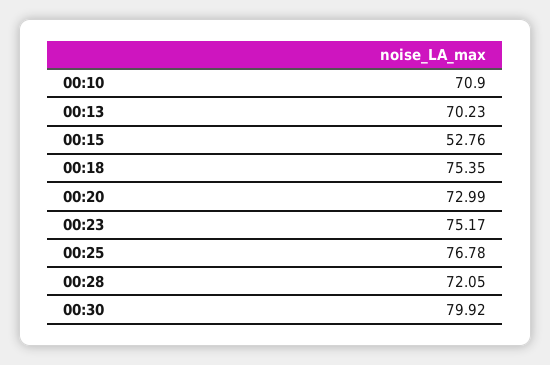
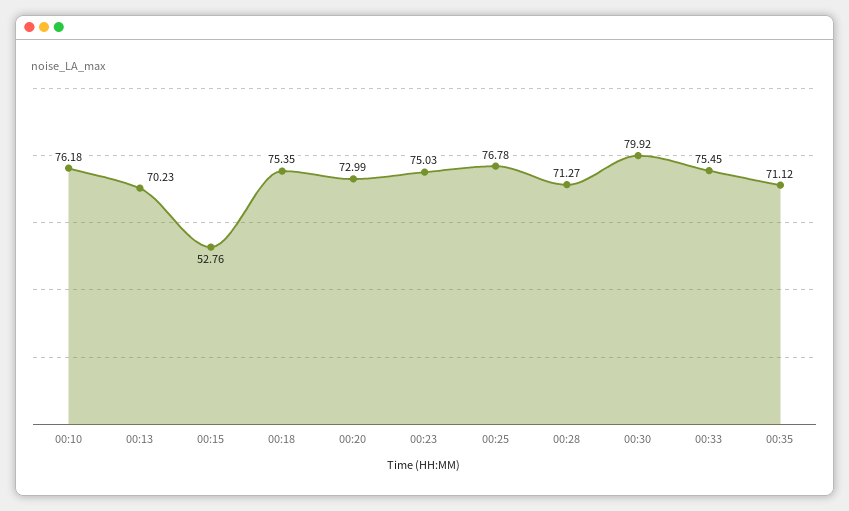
00:10: 70.9 -> 76.18
00:23: 75.17 -> 75.03
00:28: 72.05 -> 71.27
00:33: none -> 75.45
00:35: none -> 71.12

